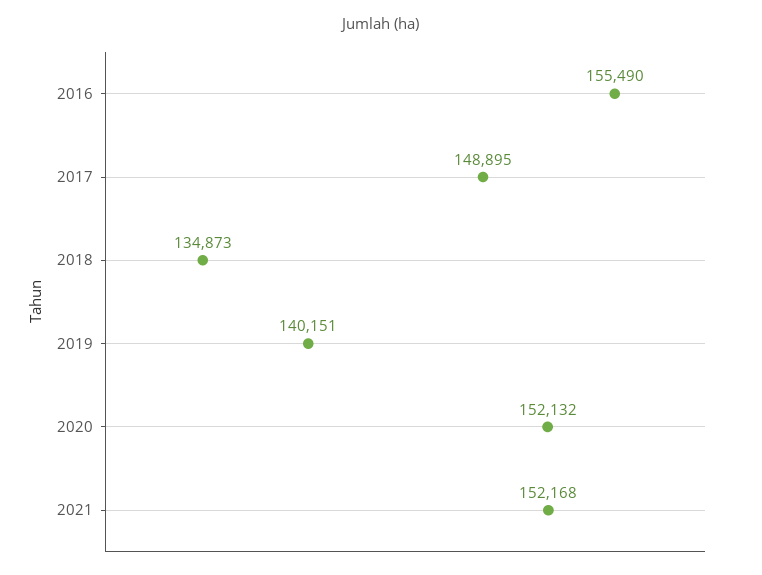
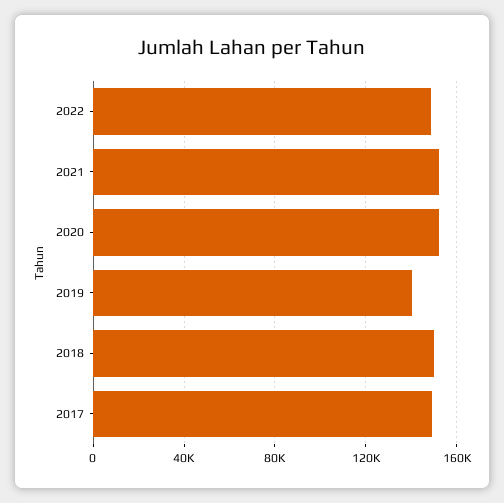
2016: 155490 -> none
2018: 134873 -> 150000
2022: none -> 150000

